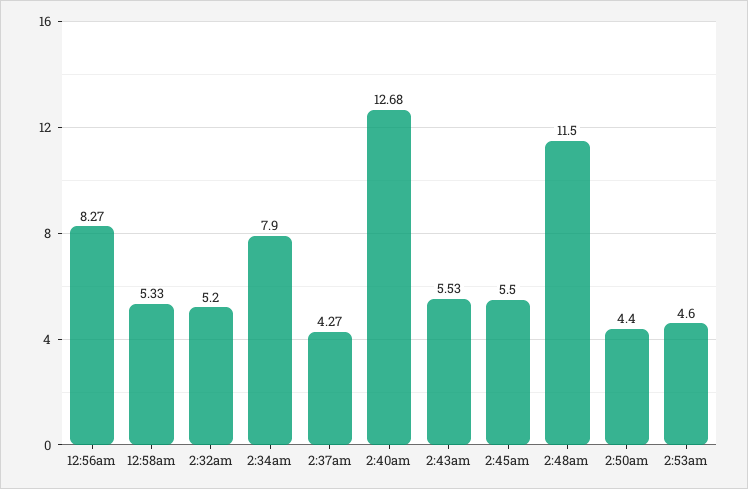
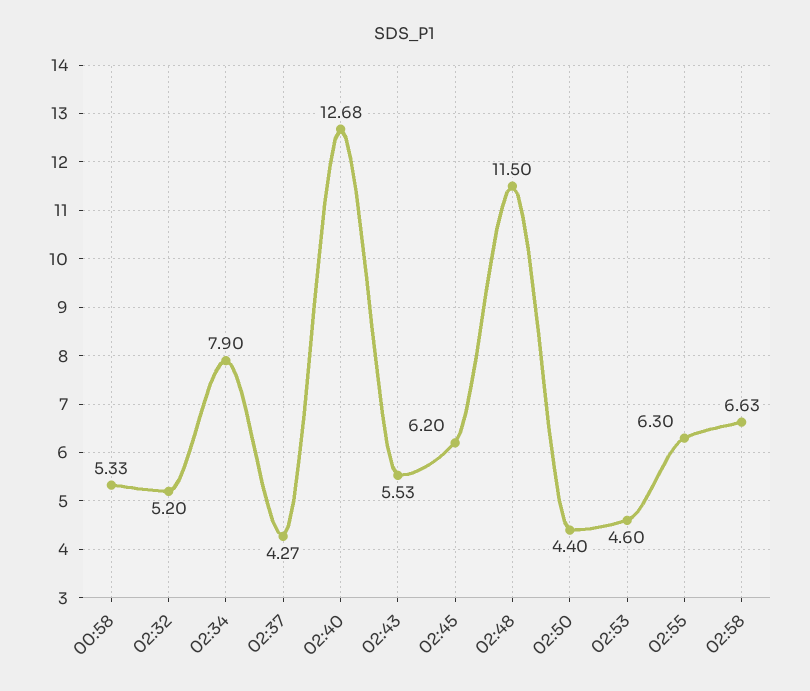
12:56am: 8.27 -> none
2:45am: 5.5 -> 6.2
02:55: none -> 6.3
02:58: none -> 6.63

